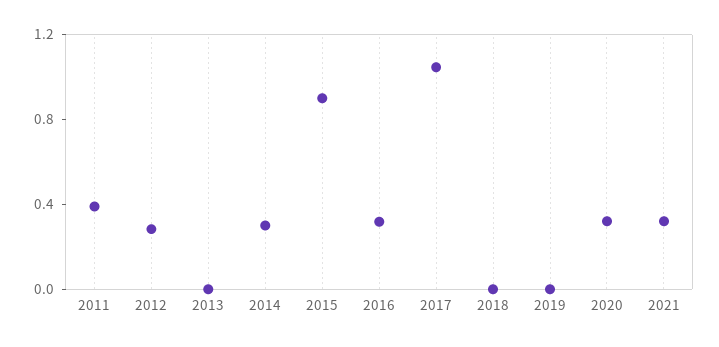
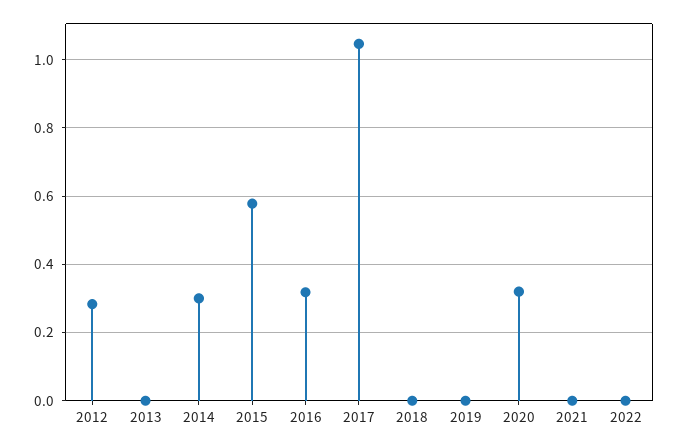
2011: 0.4 -> none
2015: 0.9 -> 0.58
2021: 0.3 -> 0
2022: none -> 0

